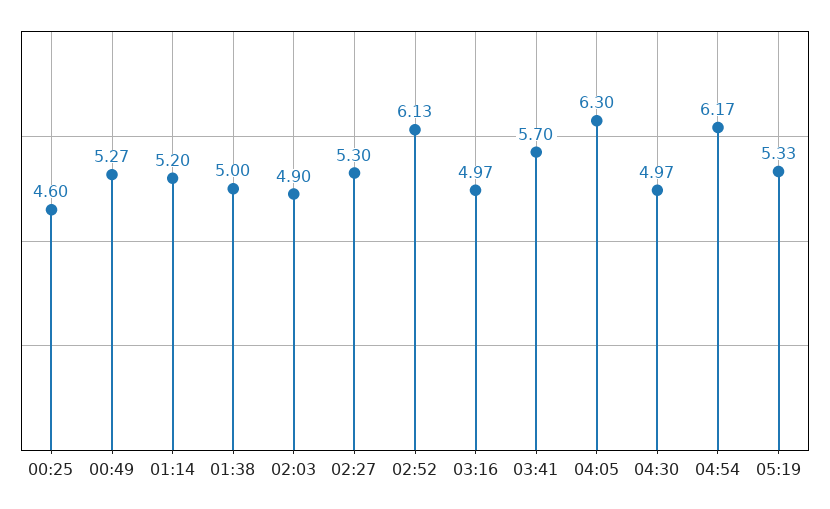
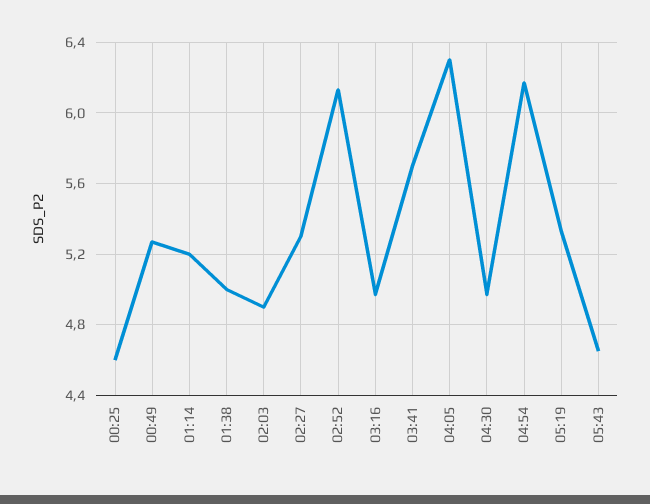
05:43: none -> 4.65

